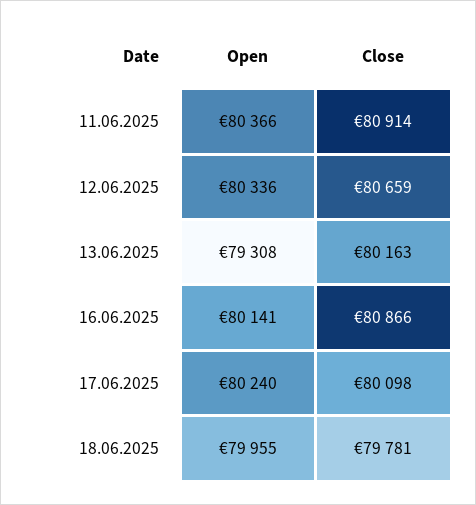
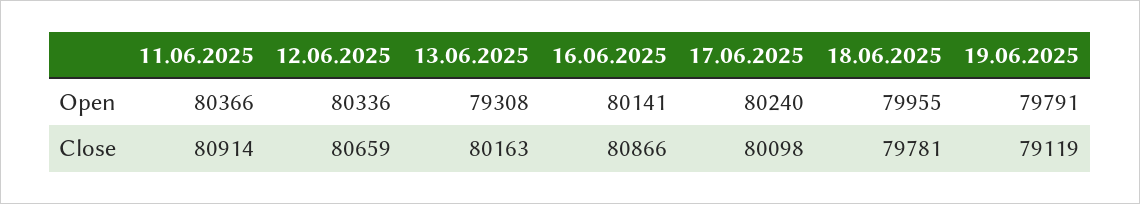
Open, 19.06.2025: none -> 79791
Close, 19.06.2025: none -> 79119

